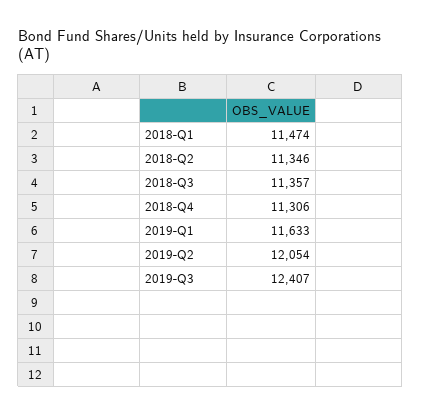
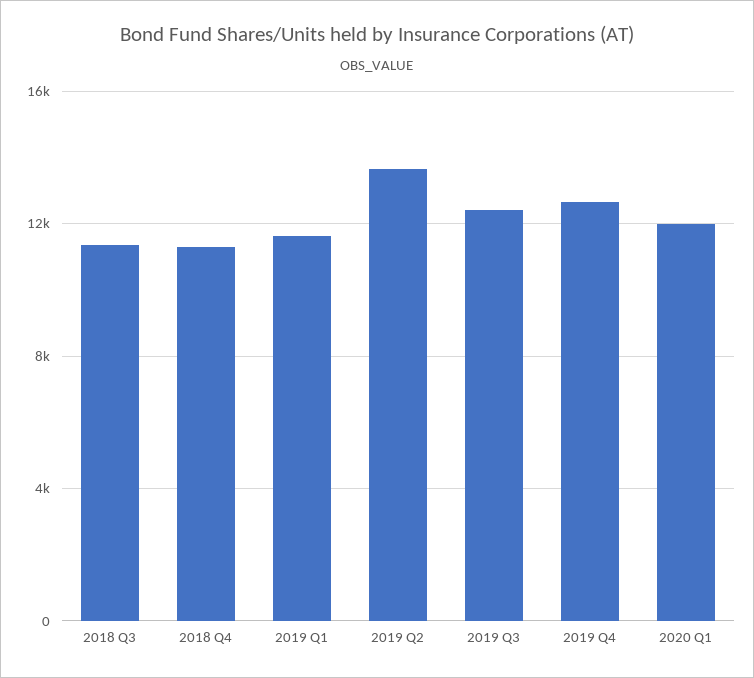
2018-Q1: 11474 -> none
2018-Q2: 11346 -> none
2019-Q2: 12054 -> 13500
2019 Q4: none -> 12500
2020 Q1: none -> 12000

